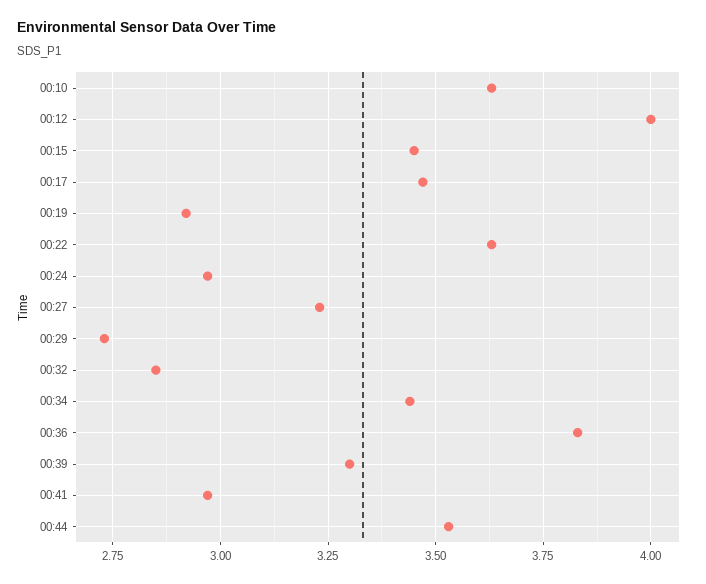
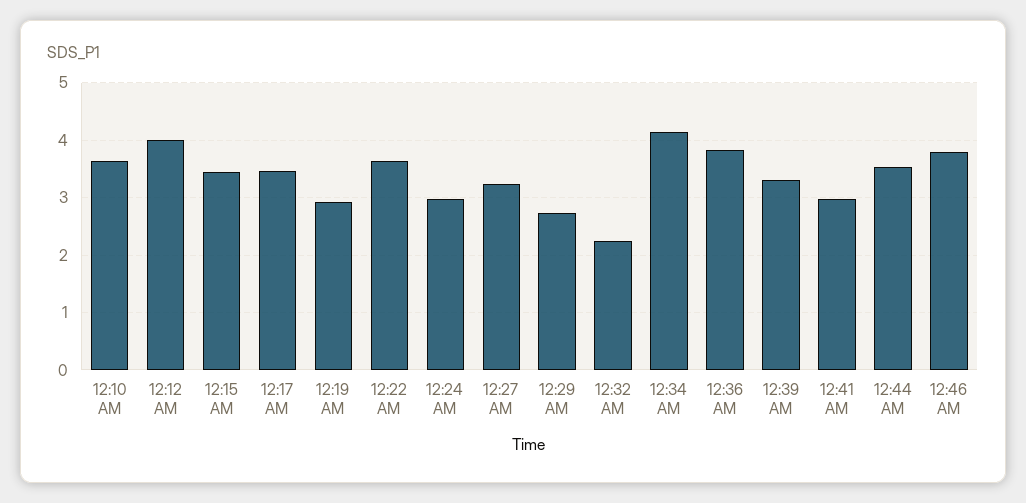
00:32: 2.85 -> 2.2
00:34: 3.45 -> 4.2
12:46 AM: none -> 3.8

